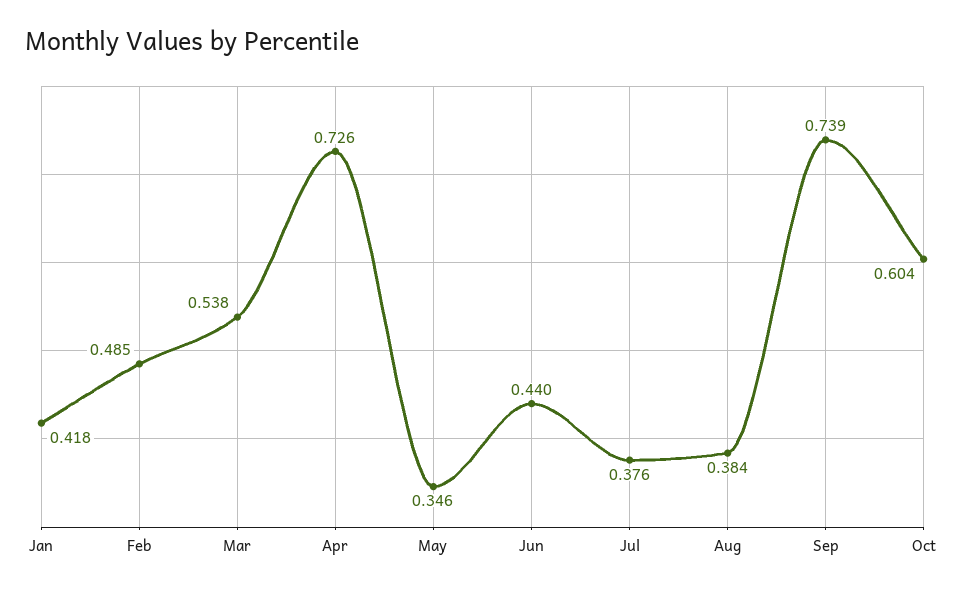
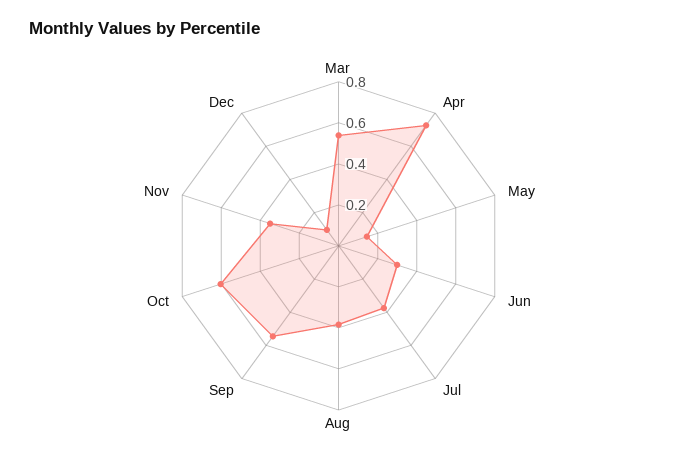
Jan: 0.418 -> none
Feb: 0.485 -> none
May: 0.346 -> 0.15
Jun: 0.44 -> 0.3
Sep: 0.739 -> 0.55
Nov: none -> 0.35
Dec: none -> 0.1

